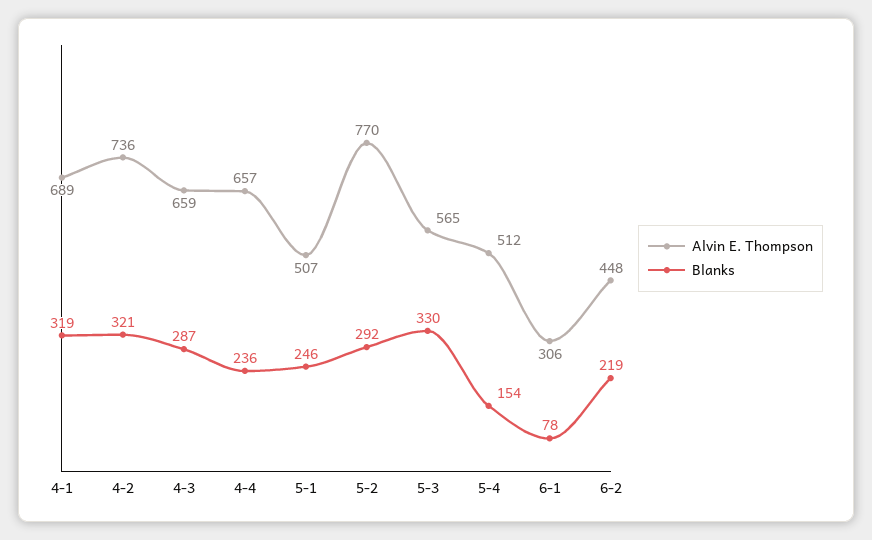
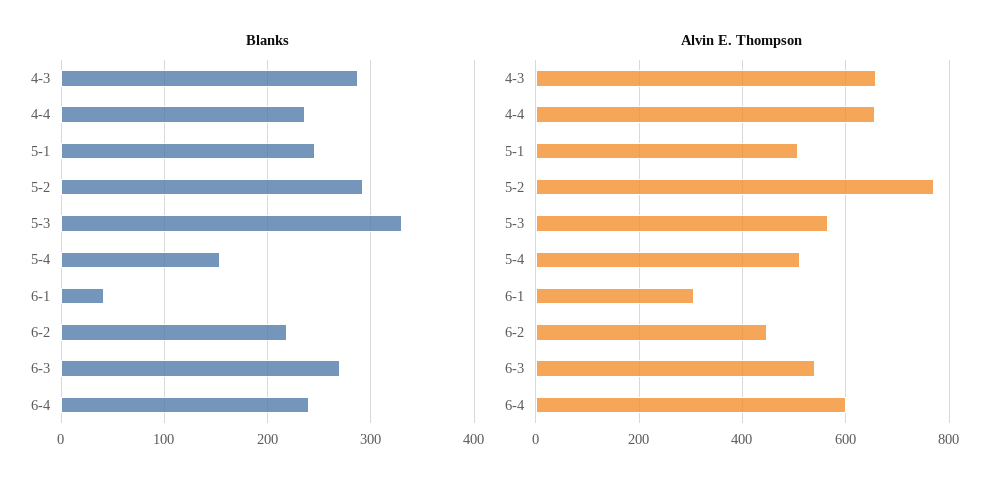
Alvin E. Thompson, 4-1: 689 -> none
Blanks, 4-1: 319 -> none
Alvin E. Thompson, 4-2: 736 -> none
Blanks, 4-2: 321 -> none
Blanks, 6-1: 78 -> 40
Blanks, 6-3: none -> 270
Blanks, 6-4: none -> 240
Alvin E. Thompson, 6-3: none -> 540
Alvin E. Thompson, 6-4: none -> 600

